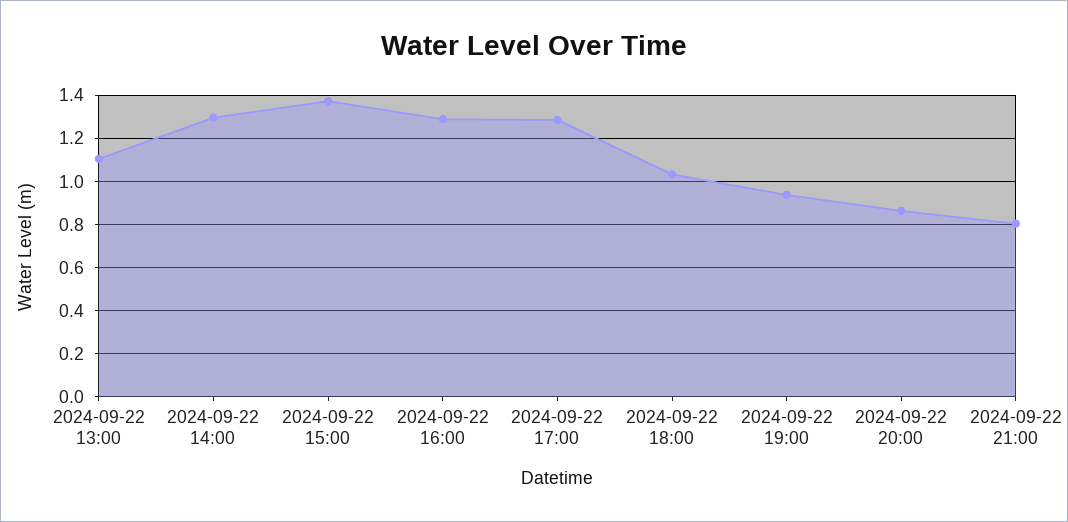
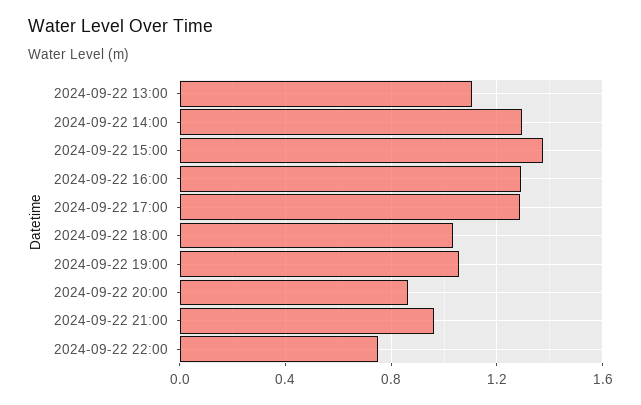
2024-09-22 19:00: 0.95 -> 1.05
2024-09-22 21:00: 0.8 -> 0.95
2024-09-22 22:00: none -> 0.75

